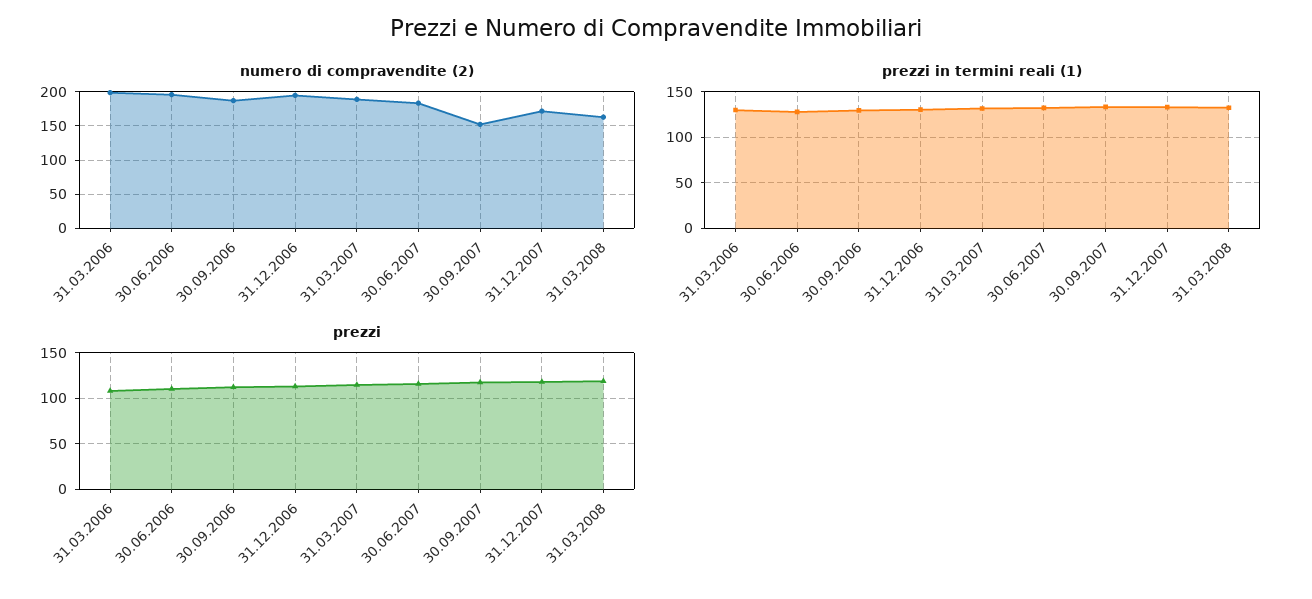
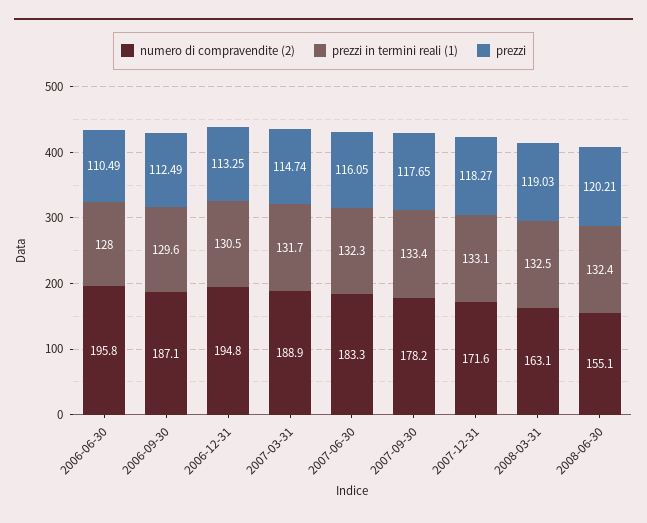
numero di compravendite (2), 31.03.2006: 200 -> none
numero di compravendite (2), 30.09.2007: 150 -> 178.2
prezzi in termini reali (1), 31.03.2006: 130 -> none
prezzi, 31.03.2006: 110 -> none
numero di compravendite (2), 2008-06-30: none -> 155.1
prezzi in termini reali (1), 2008-06-30: none -> 132.4
prezzi, 2008-06-30: none -> 120.21

